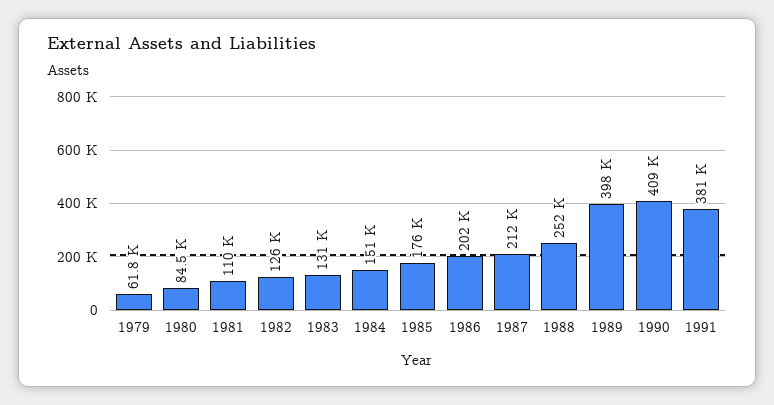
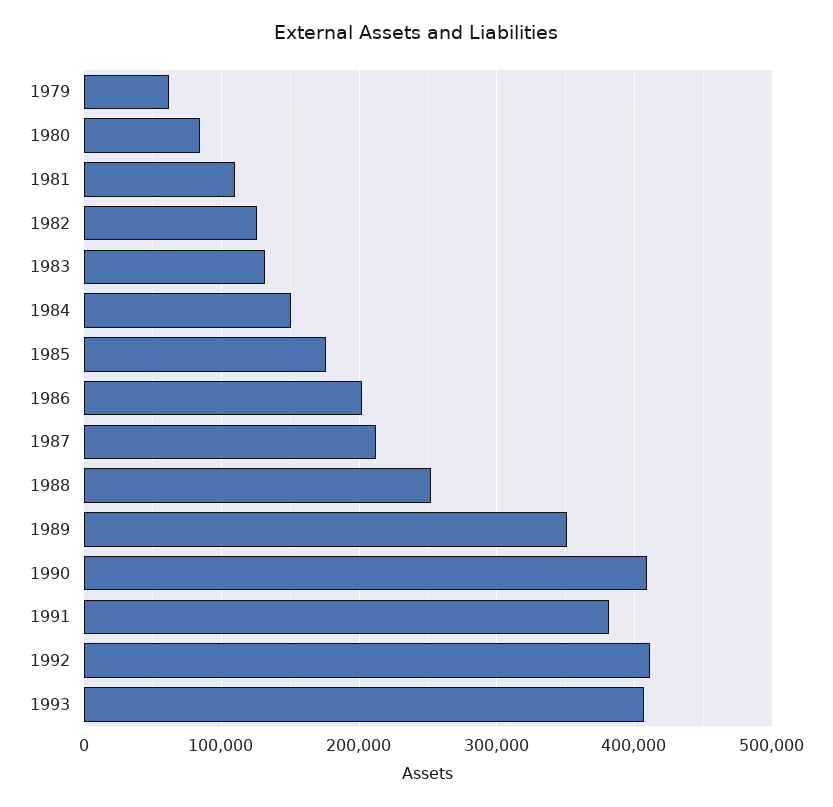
1989: 398000 -> 350000
1992: none -> 410000
1993: none -> 410000

